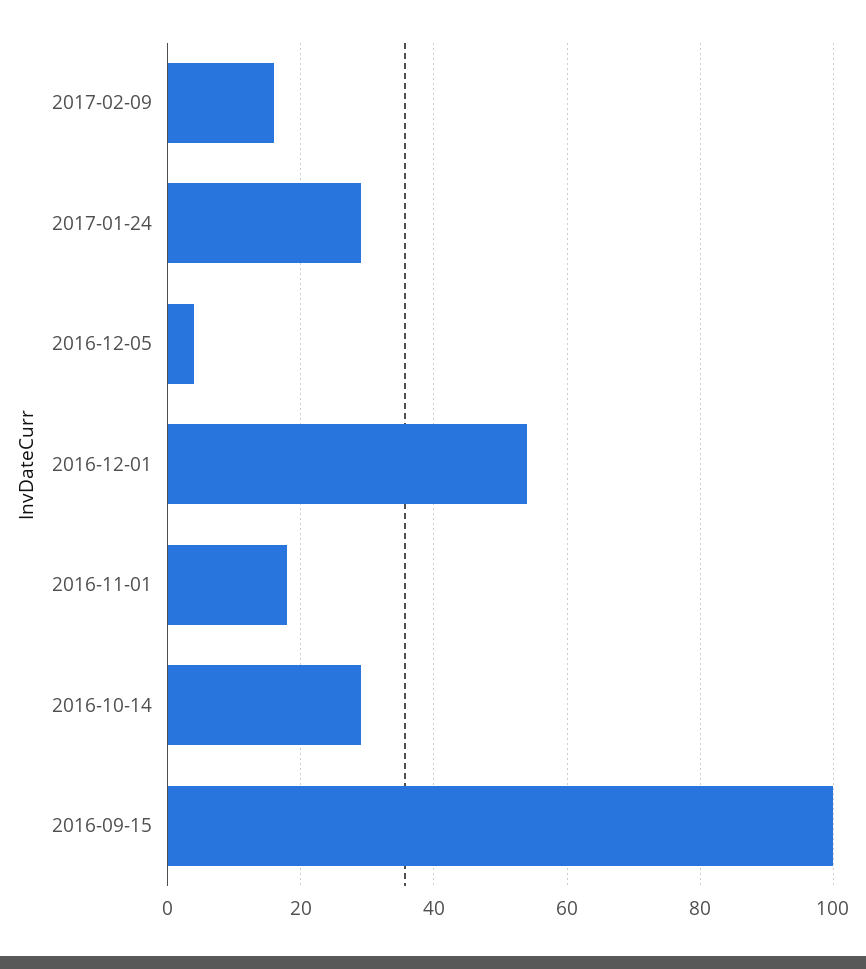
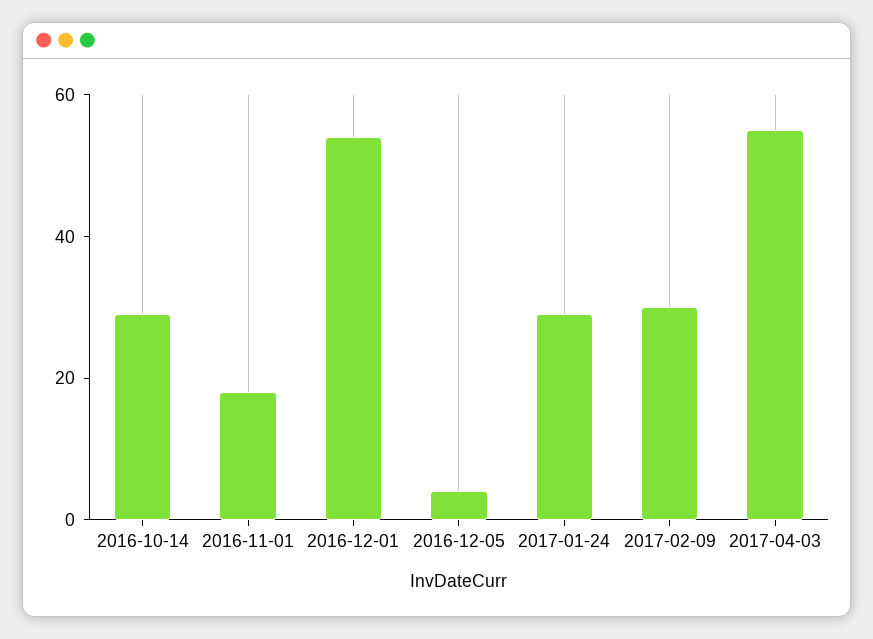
2017-02-09: 15 -> 30
2016-09-15: 100 -> none
2017-04-03: none -> 55

